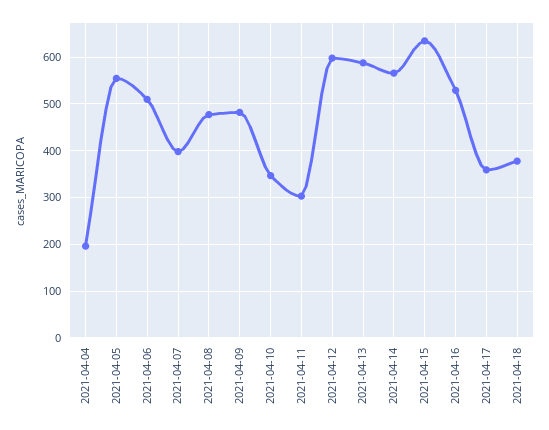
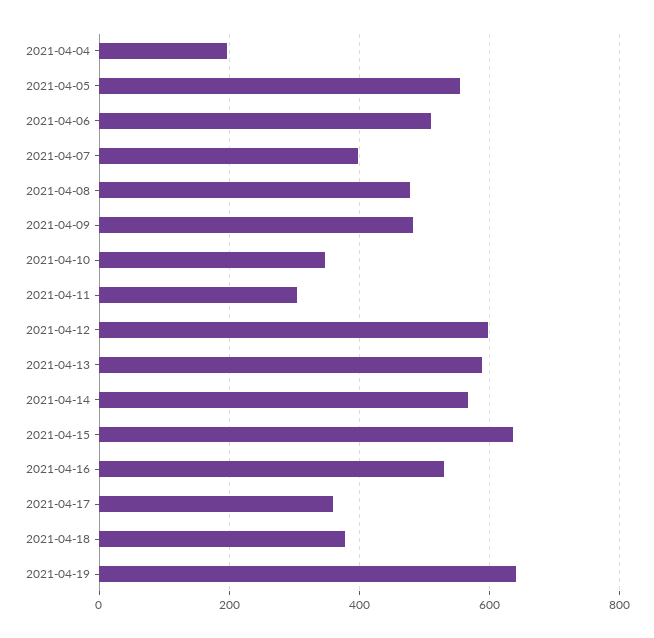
2021-04-19: none -> 640

